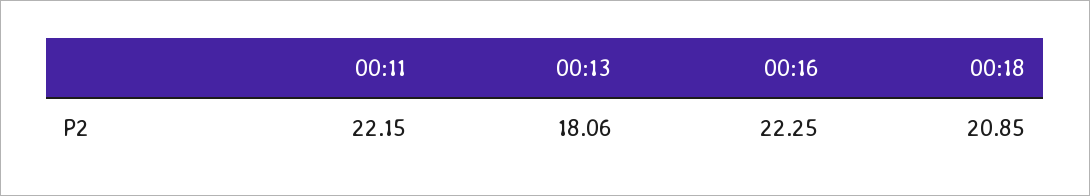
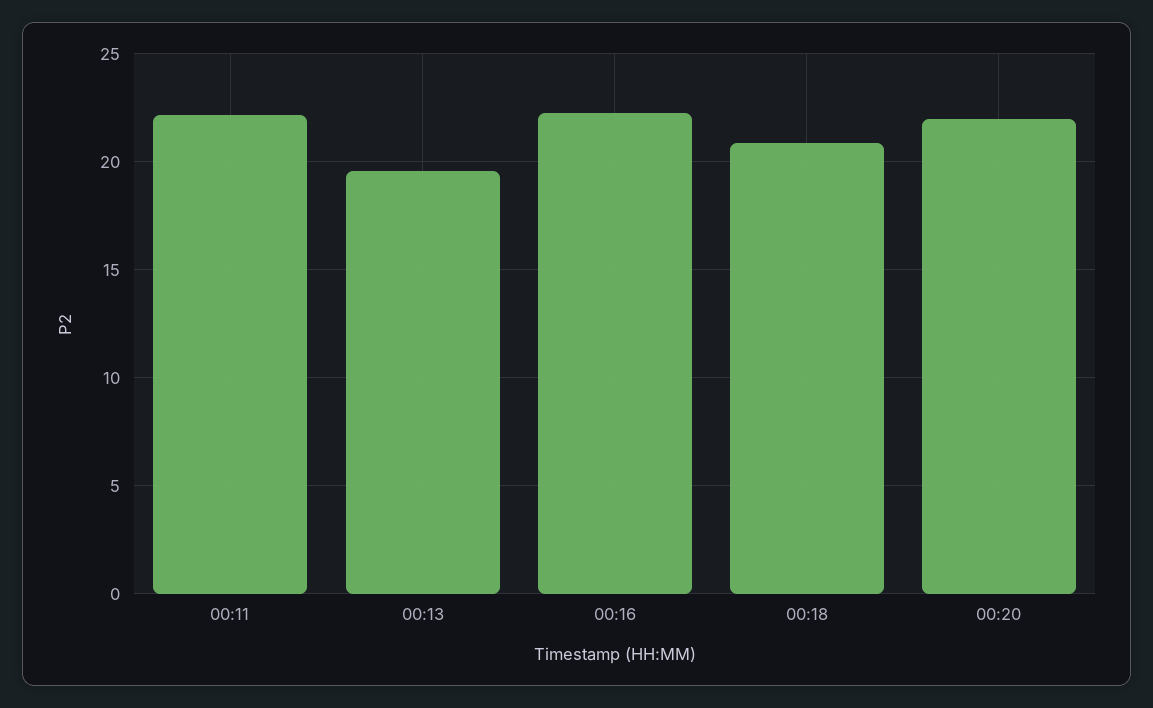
00:13: 18.06 -> 19.5
00:20: none -> 22

